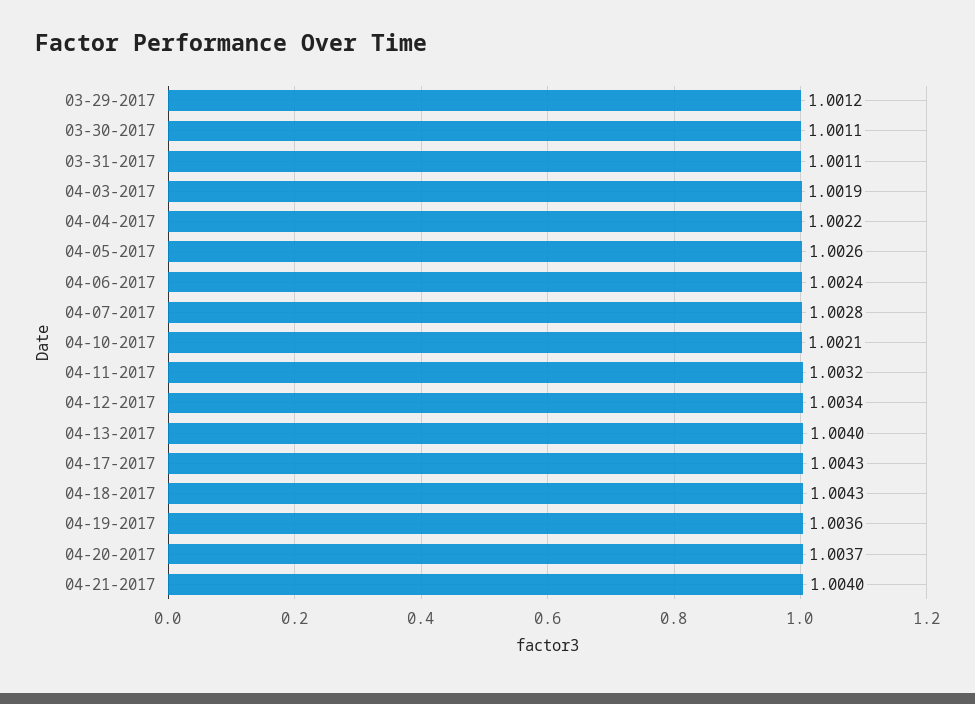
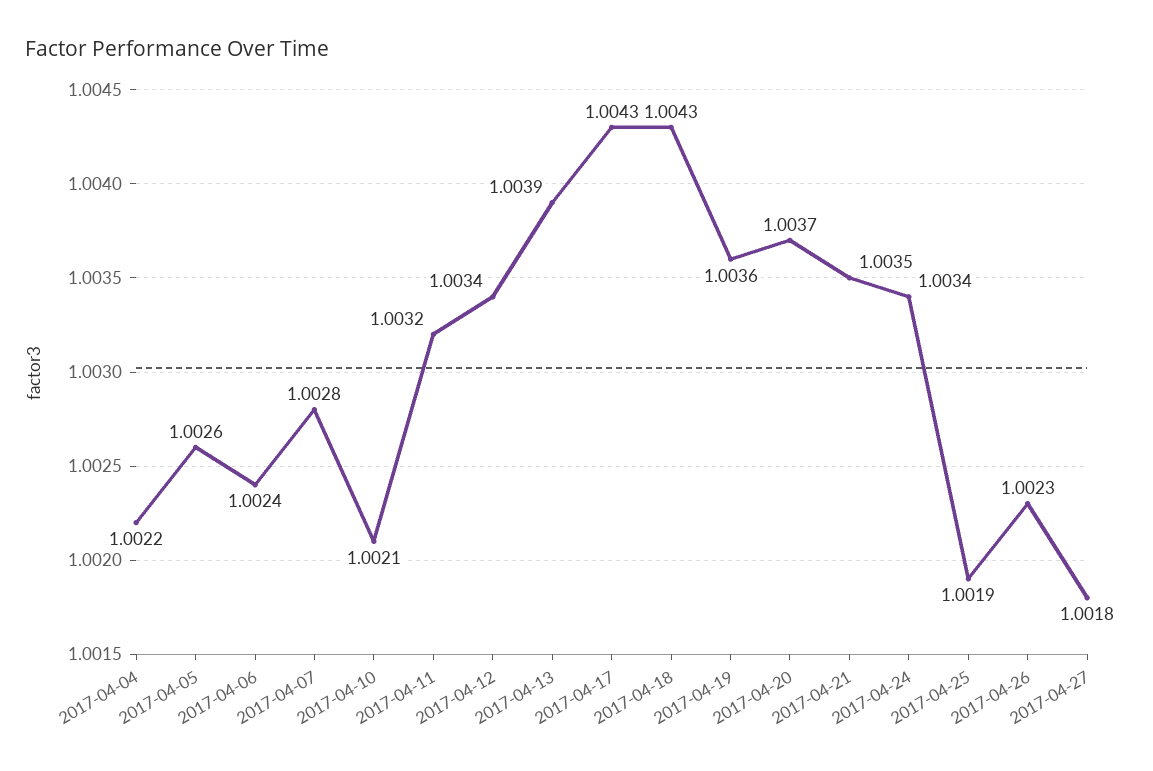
03-29-2017: 1.0012 -> none
03-30-2017: 1.0011 -> none
03-31-2017: 1.0011 -> none
04-03-2017: 1.0019 -> none
04-13-2017: 1.004 -> 1.0039
04-21-2017: 1.004 -> 1.0035
2017-04-24: none -> 1.0034
2017-04-25: none -> 1.0019
2017-04-26: none -> 1.0023
2017-04-27: none -> 1.0018

